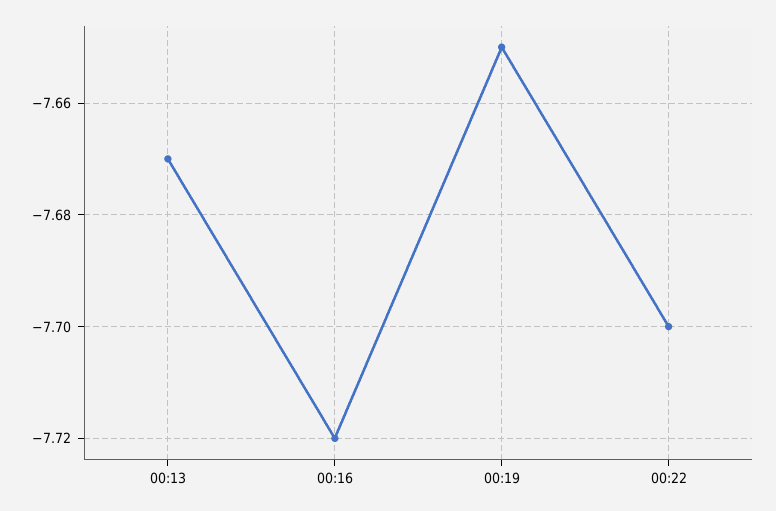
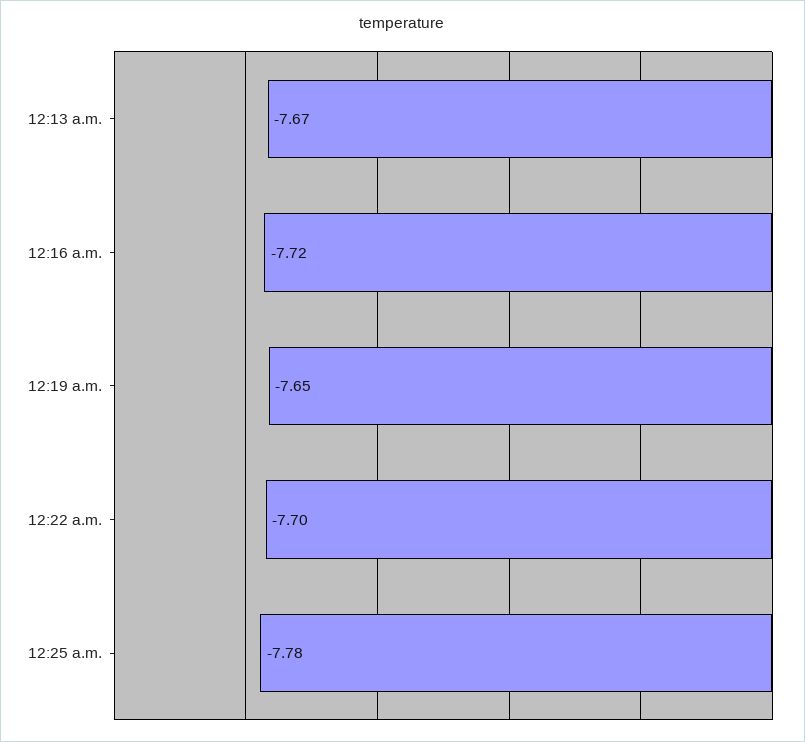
12:25 a.m.: none -> -7.78

